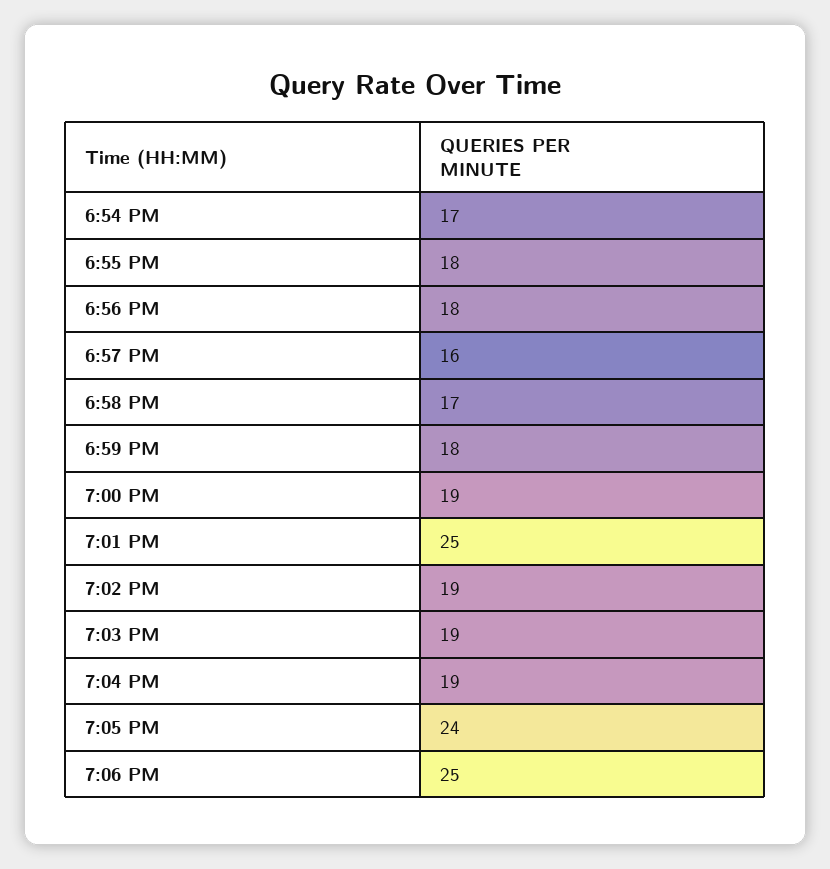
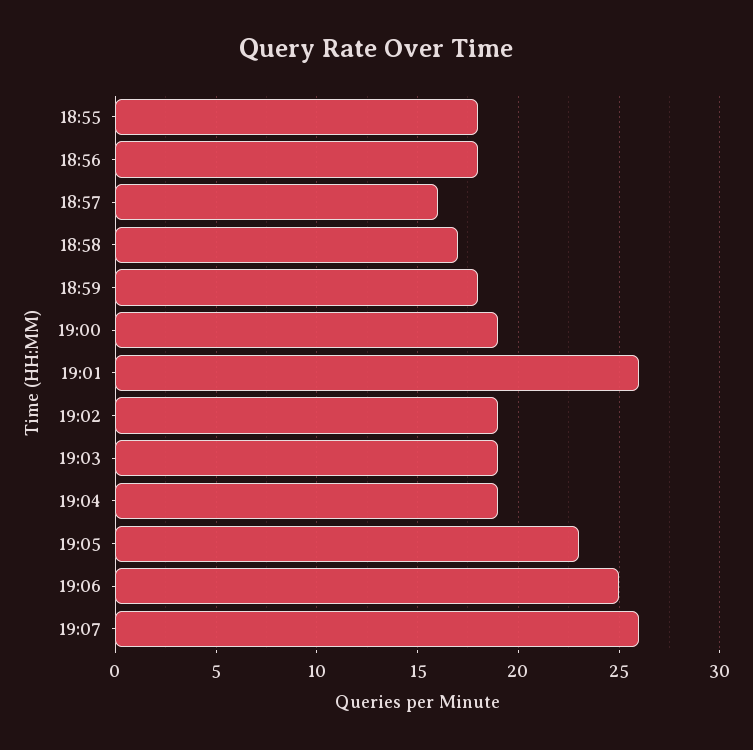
6:54 PM: 17 -> none
7:01 PM: 25 -> 26
7:05 PM: 24 -> 23
19:07: none -> 26

